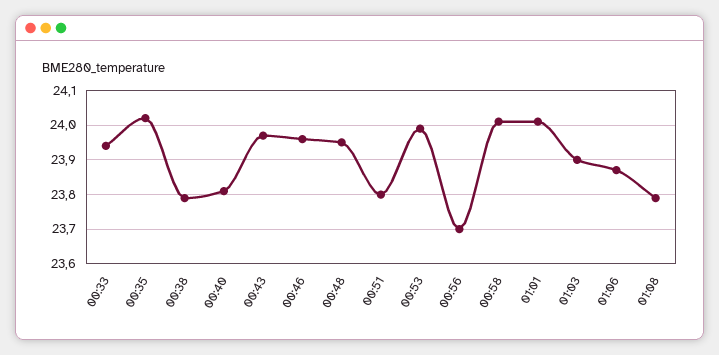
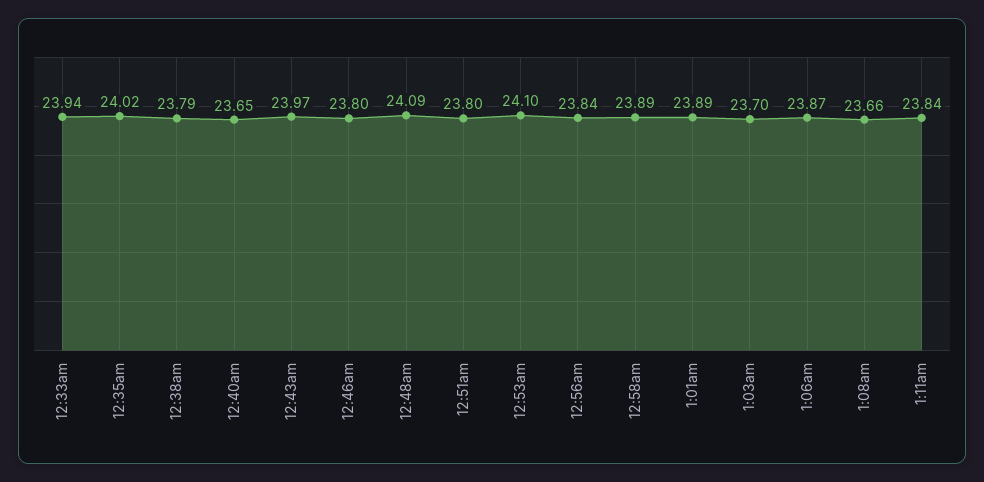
00:40: 23.8 -> 23.65
00:46: 23.95 -> 23.8
00:48: 23.95 -> 24.09
00:53: 24 -> 24.1
00:56: 23.7 -> 23.84
00:58: 24 -> 23.89
01:01: 24 -> 23.89
01:03: 23.9 -> 23.7
01:08: 23.8 -> 23.66
1:11am: none -> 23.84

